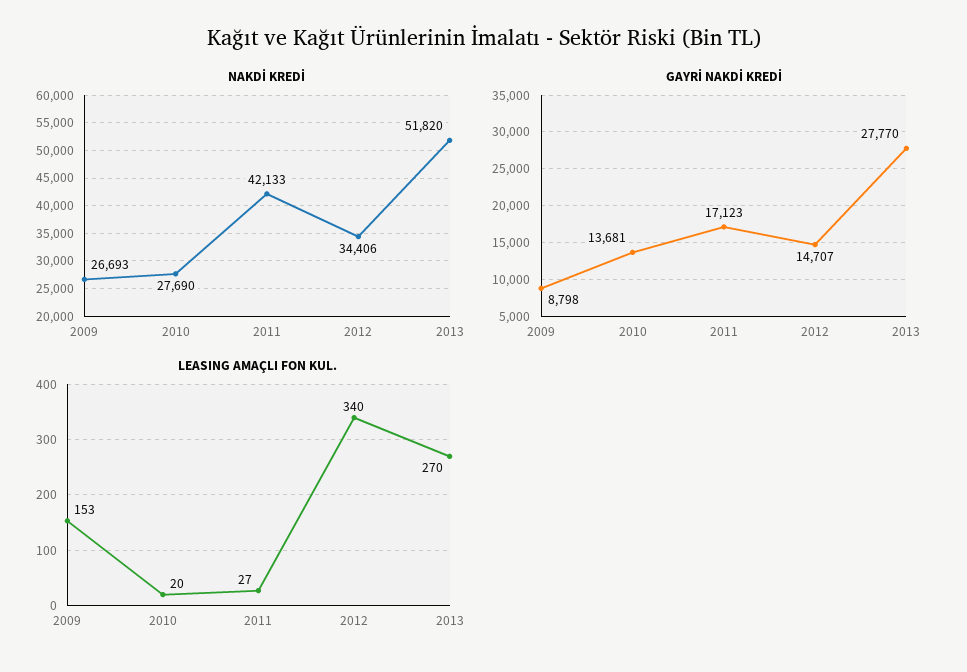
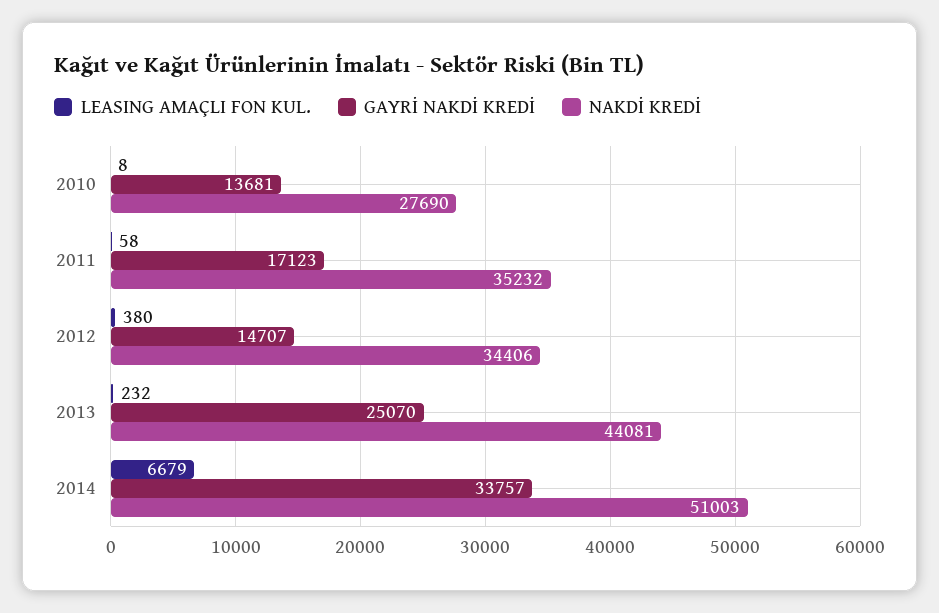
NAKDİ KREDİ, 2009: 26693 -> none
NAKDİ KREDİ, 2011: 42133 -> 35232
NAKDİ KREDİ, 2013: 51820 -> 44081
GAYRİ NAKDİ KREDİ, 2009: 8798 -> none
GAYRİ NAKDİ KREDİ, 2013: 27770 -> 25070
LEASING AMAÇLI FON KUL., 2009: 153 -> none
LEASING AMAÇLI FON KUL., 2010: 20 -> 8
LEASING AMAÇLI FON KUL., 2011: 27 -> 58
LEASING AMAÇLI FON KUL., 2012: 340 -> 380
LEASING AMAÇLI FON KUL., 2013: 270 -> 232
LEASING AMAÇLI FON KUL., 2014: none -> 6679
GAYRİ NAKDİ KREDİ, 2014: none -> 33757
NAKDİ KREDİ, 2014: none -> 51003

